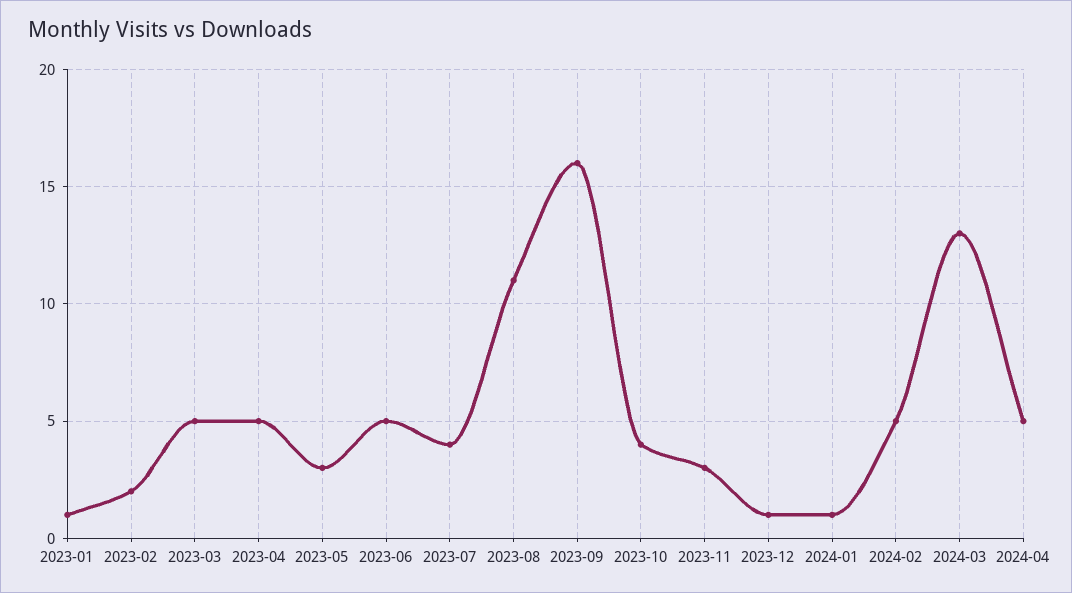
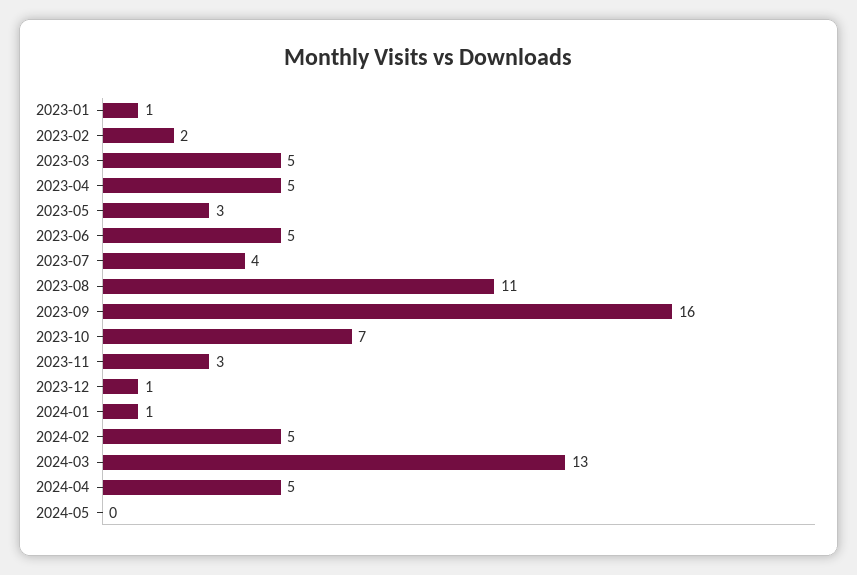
2023-10: 4 -> 7
2024-05: none -> 0

